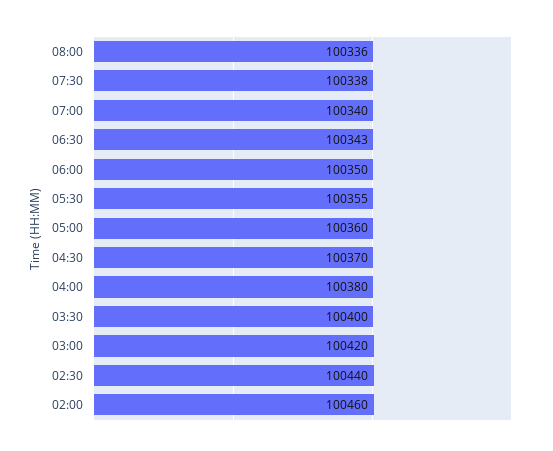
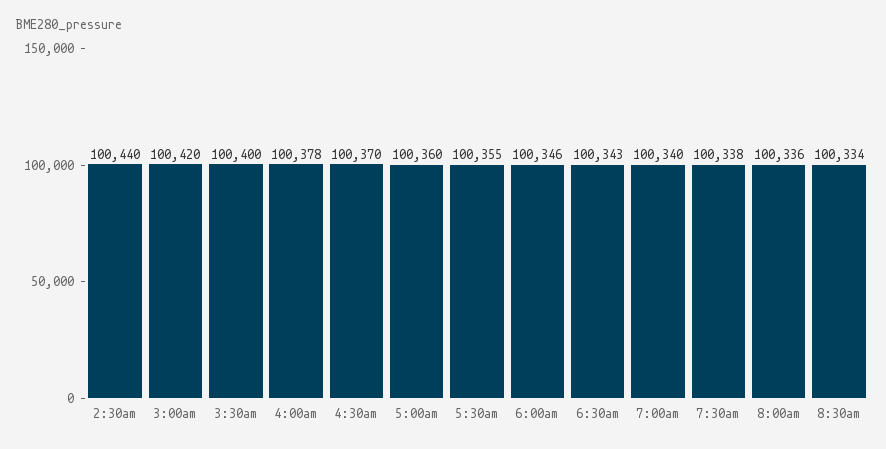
06:00: 100350 -> 100346
04:00: 100380 -> 100378
02:00: 100460 -> none
8:30am: none -> 100334

